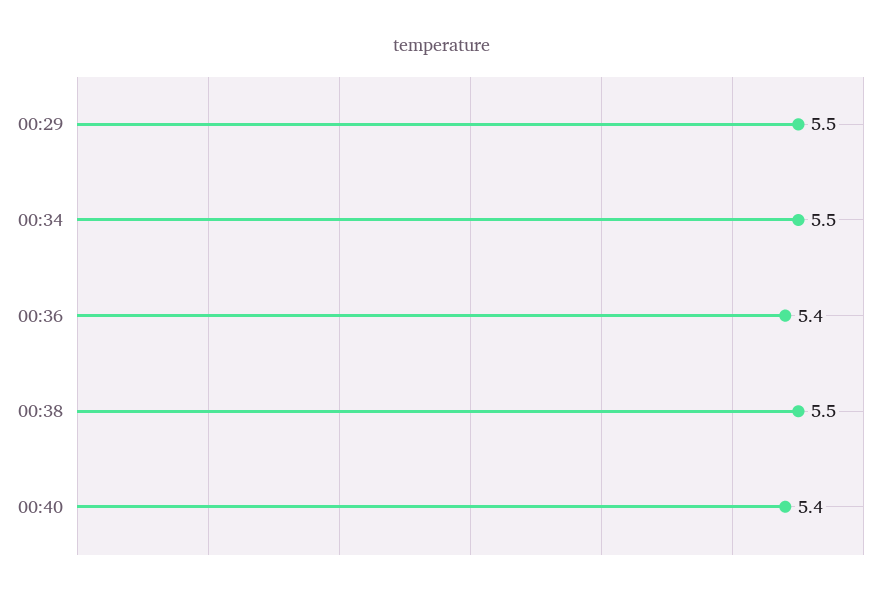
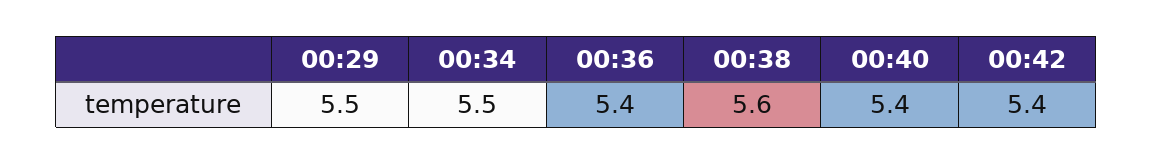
00:38: 5.5 -> 5.6
00:42: none -> 5.4

